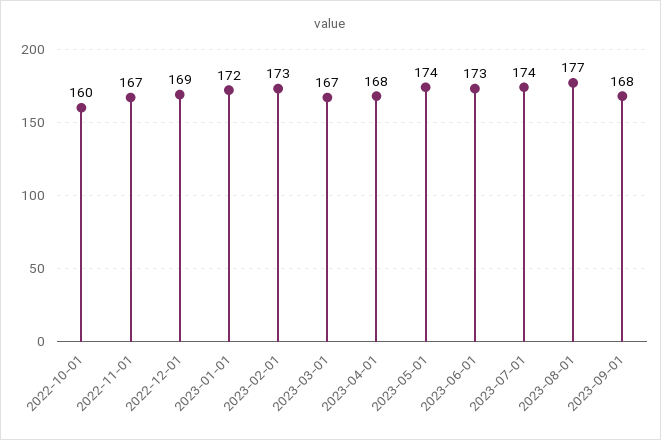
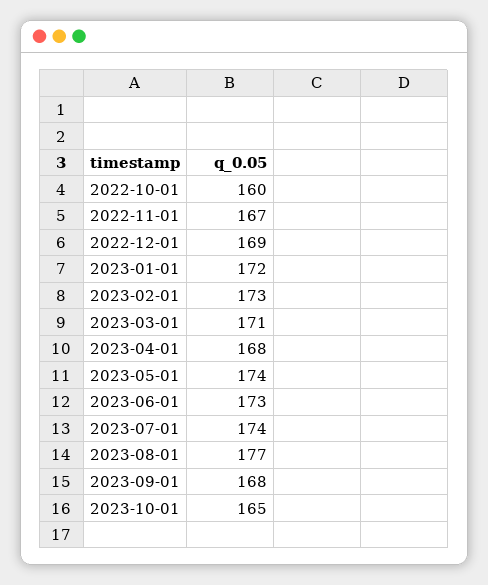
2023-03-01: 167 -> 171
2023-10-01: none -> 165

